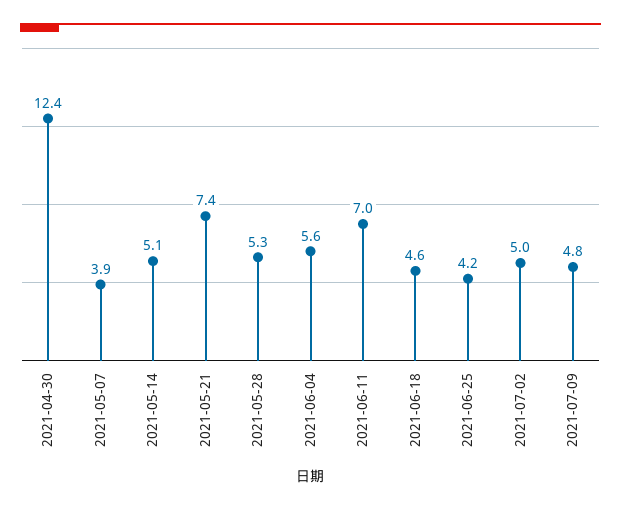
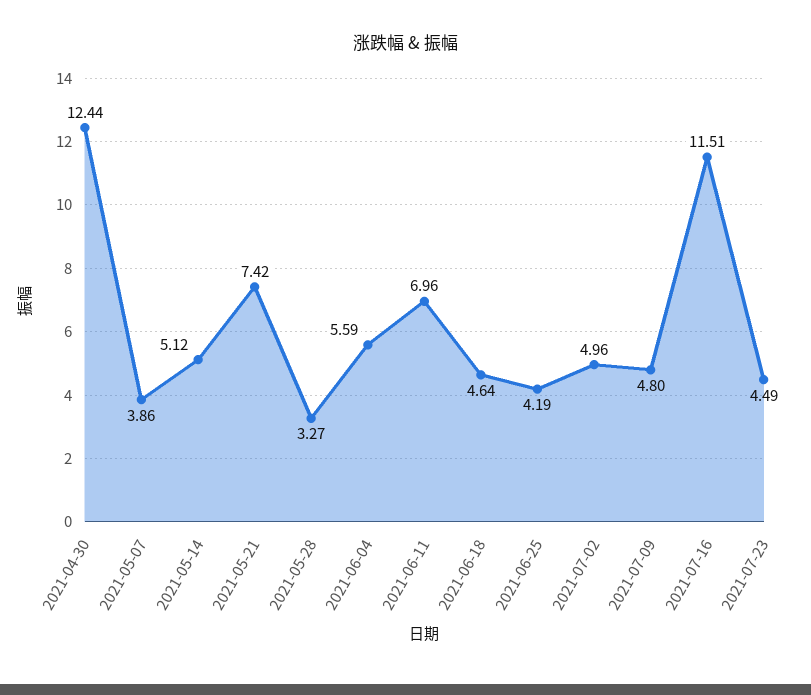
2021-05-28: 5.3 -> 3.27
2021-07-16: none -> 11.51
2021-07-23: none -> 4.49

